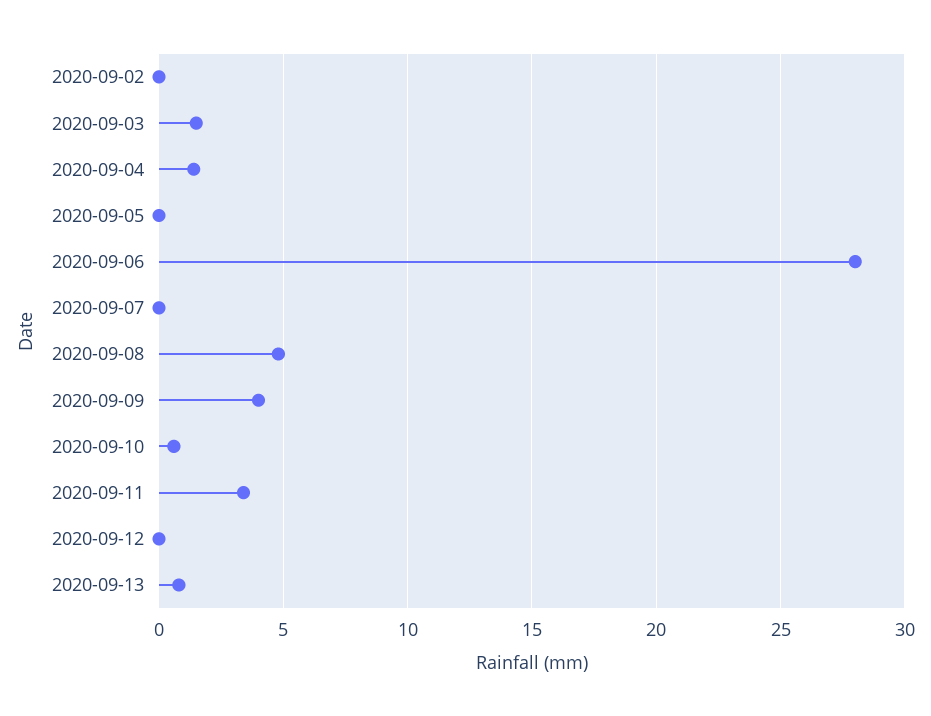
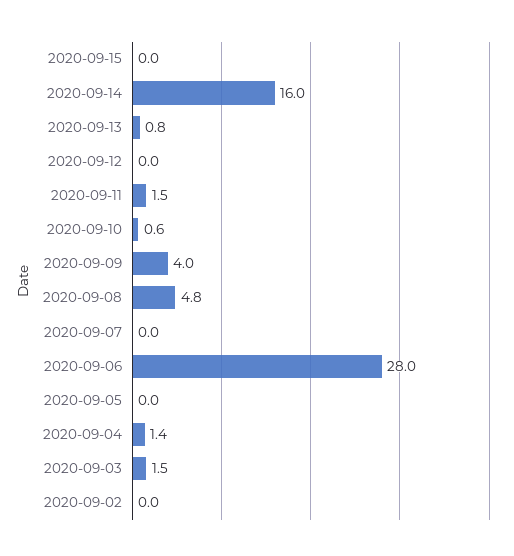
2020-09-11: 3.5 -> 1.5
2020-09-15: none -> 0
2020-09-14: none -> 16

